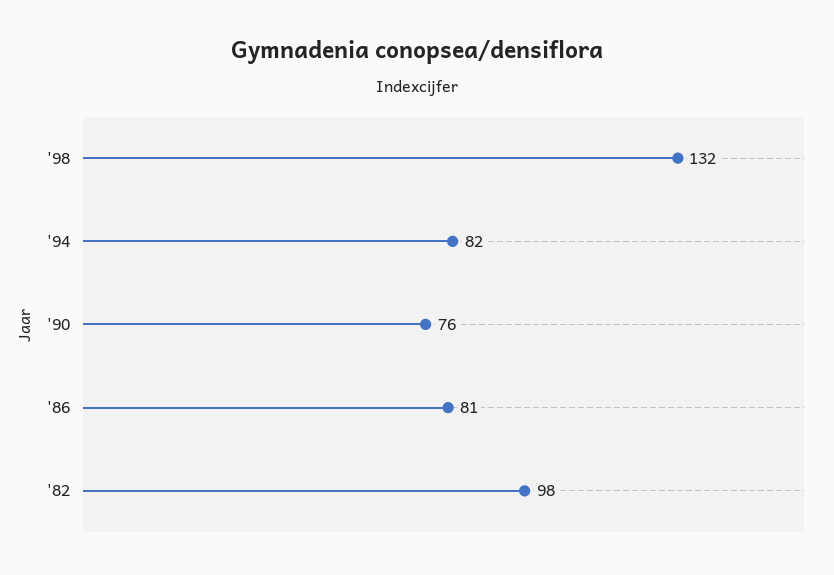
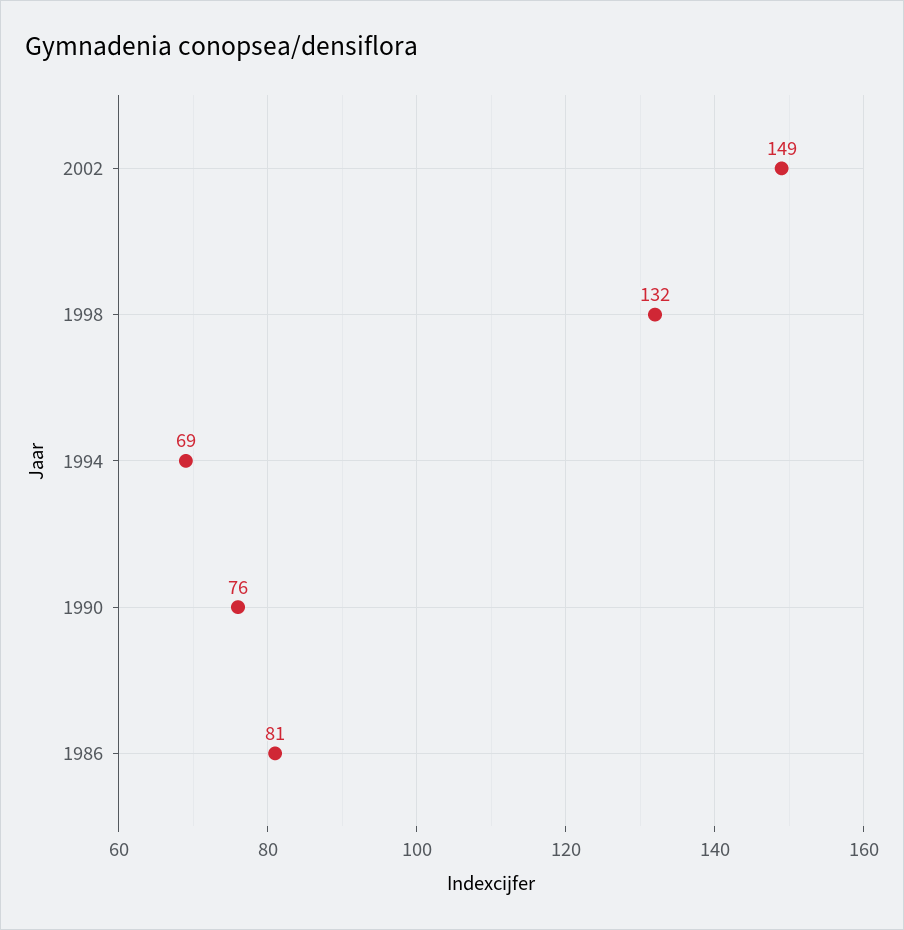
'94: 82 -> 69
'82: 98 -> none
2002: none -> 149

